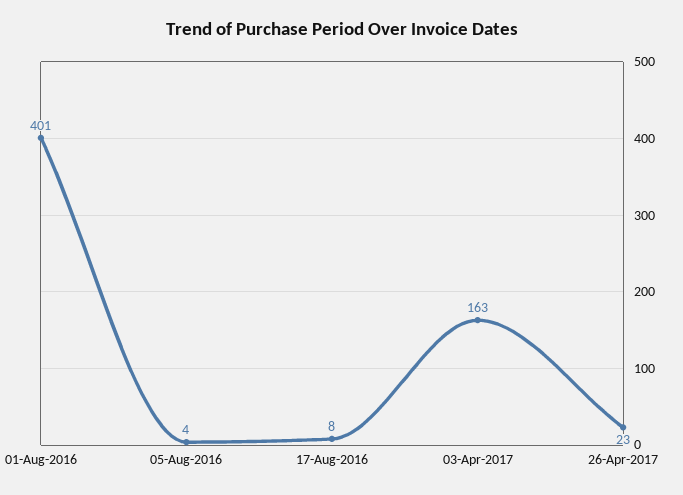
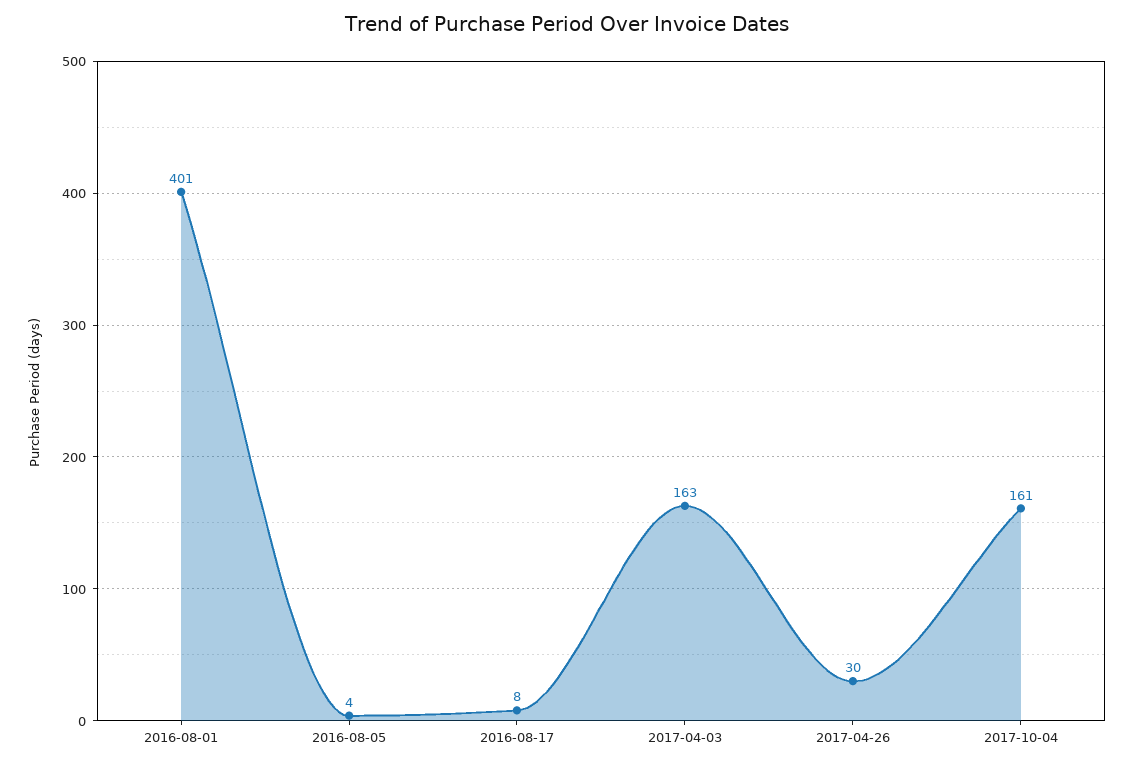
26-Apr-2017: 23 -> 30
2017-10-04: none -> 161

